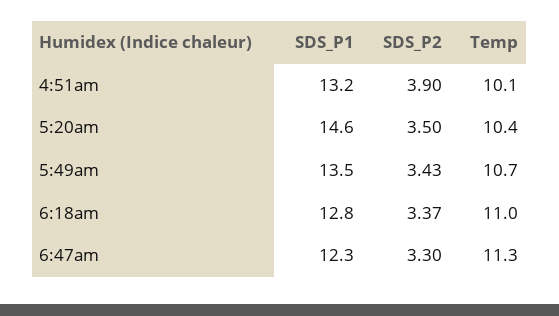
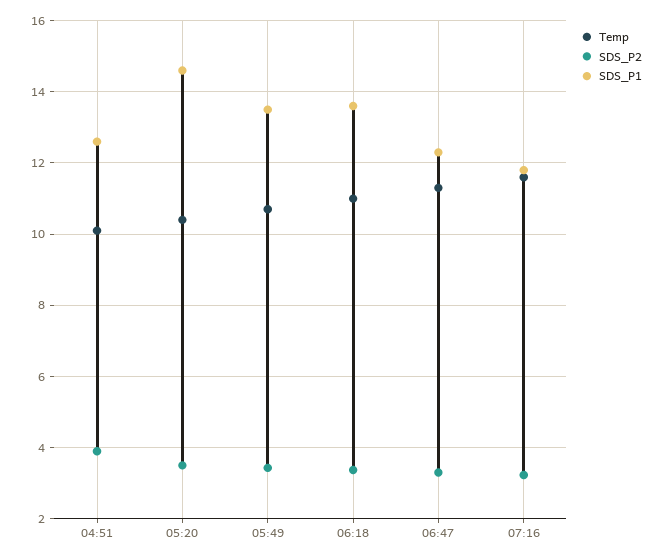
SDS_P1, 4:51am: 13.2 -> 12.6
SDS_P1, 6:18am: 12.8 -> 13.6
Temp, 07:16: none -> 11.6
SDS_P2, 07:16: none -> 3.2
SDS_P1, 07:16: none -> 11.8

